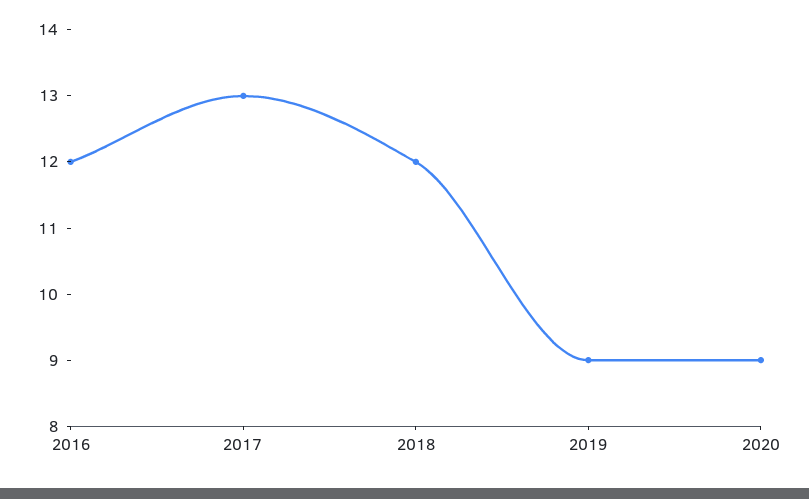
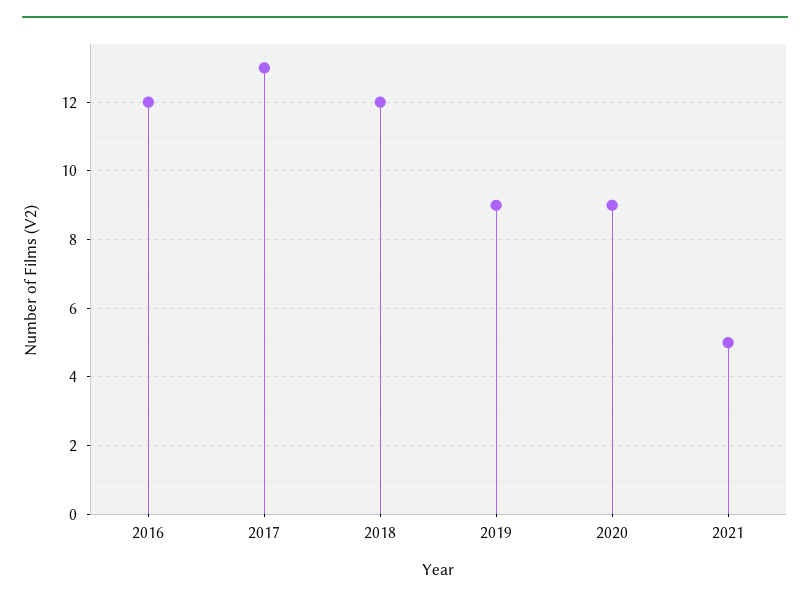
2021: none -> 5

